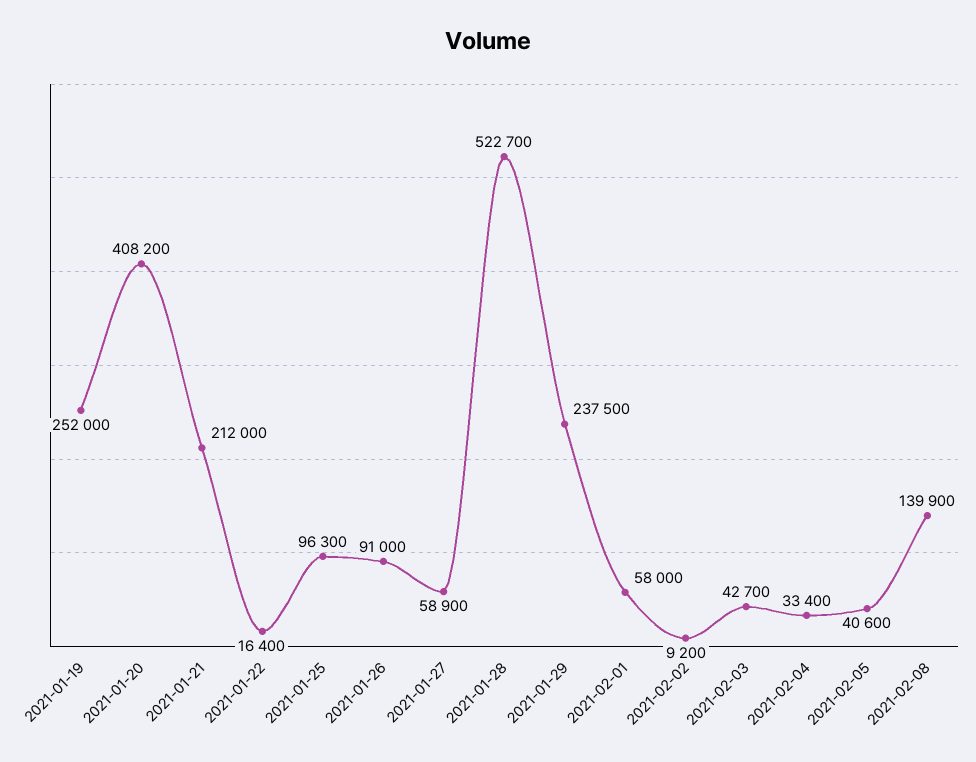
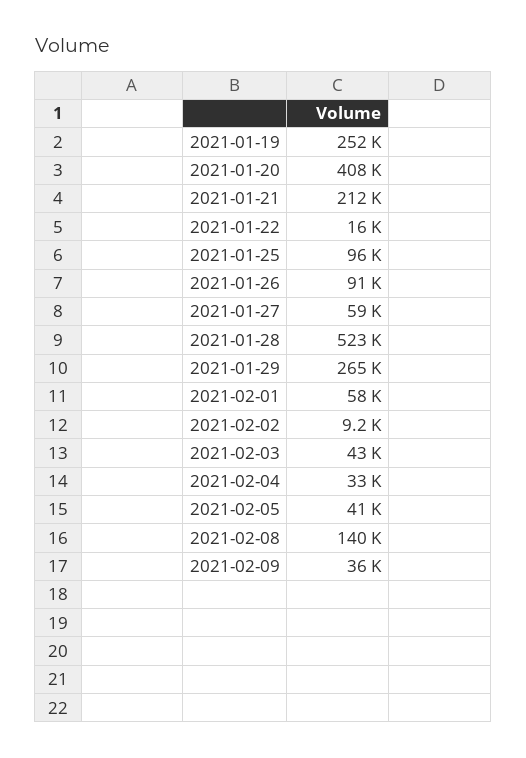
2021-01-29: 237500 -> 265000
2021-02-09: none -> 36000

